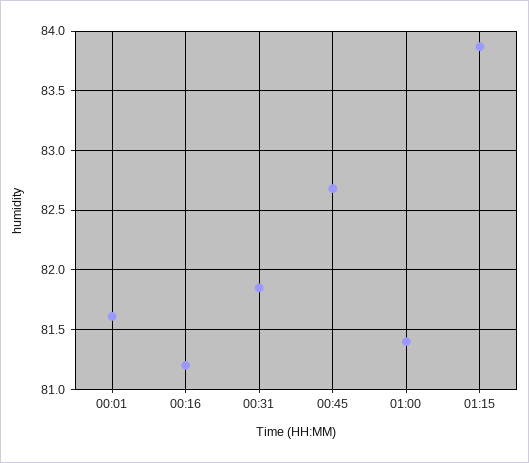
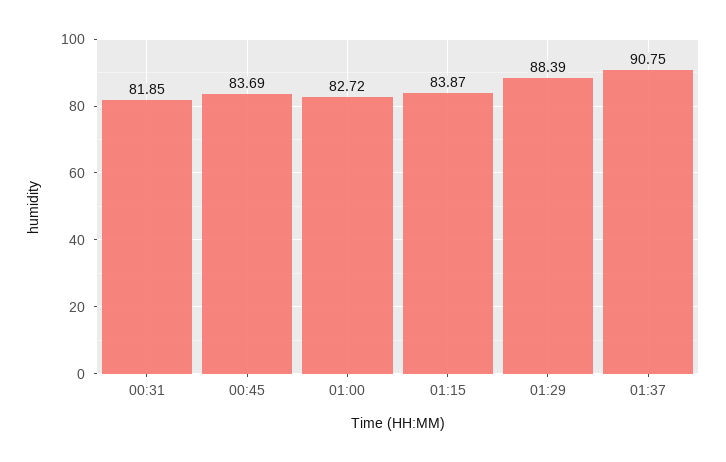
00:01: 81.6 -> none
00:16: 81.2 -> none
00:45: 82.7 -> 83.69
01:00: 81.4 -> 82.72
01:29: none -> 88.39
01:37: none -> 90.75

